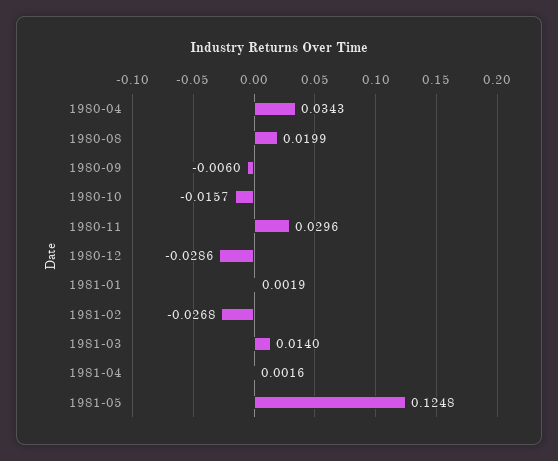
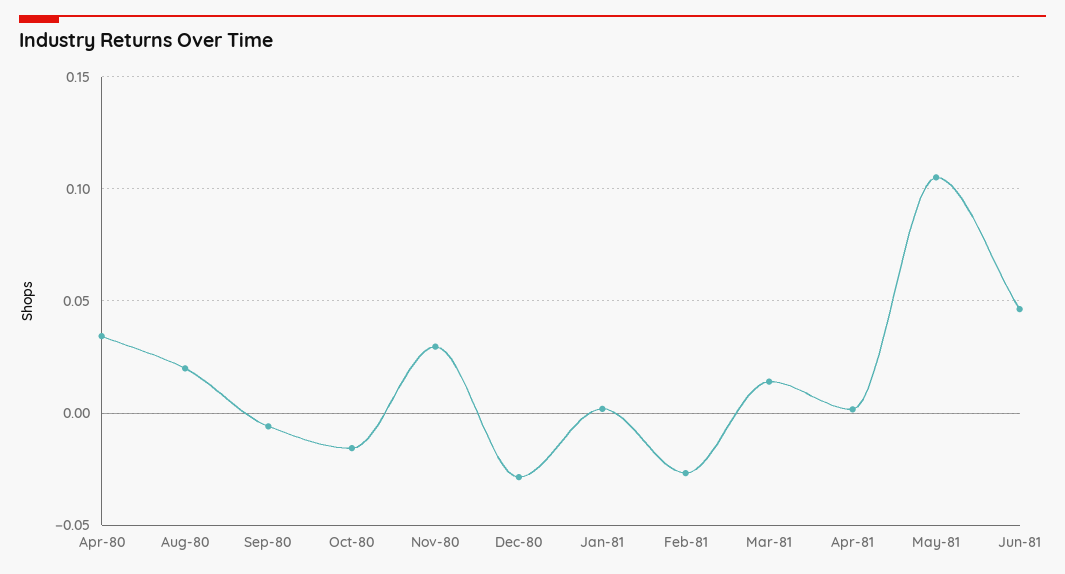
1981-05: 0.1248 -> 0.105
Jun-81: none -> 0.045

